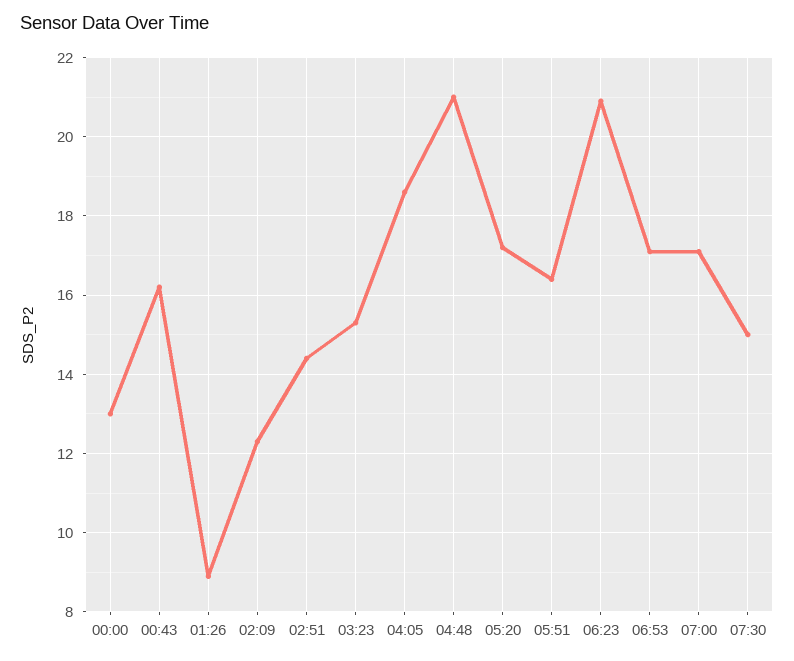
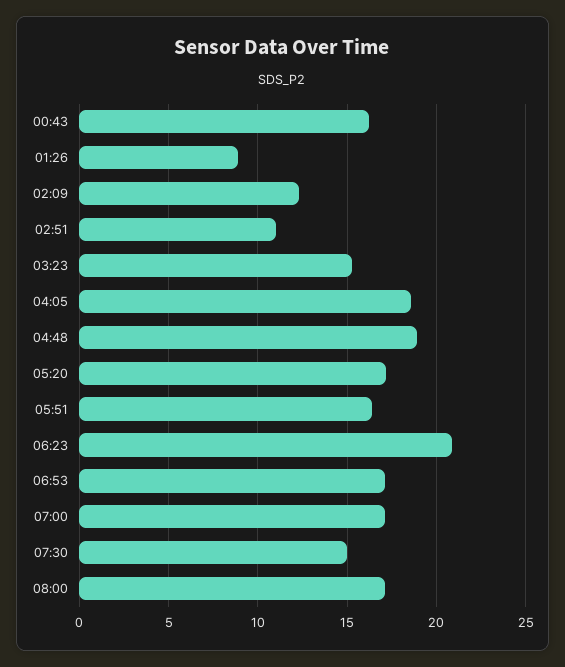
00:00: 13 -> none
02:51: 14.5 -> 11
04:48: 21 -> 19
08:00: none -> 17

